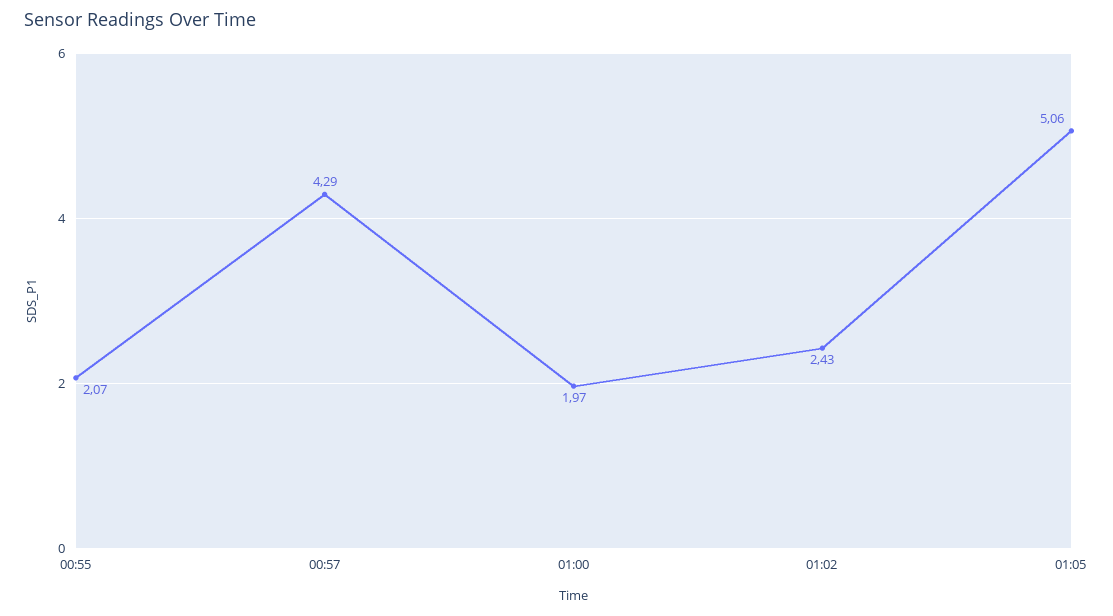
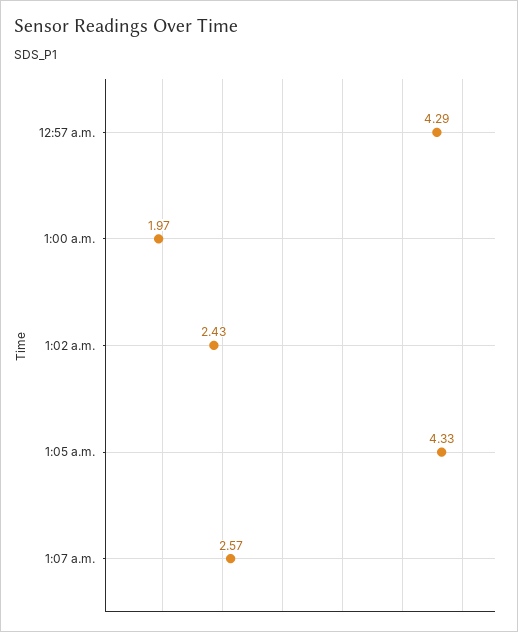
00:55: 2.07 -> none
01:05: 5.06 -> 4.33
1:07 a.m.: none -> 2.57

